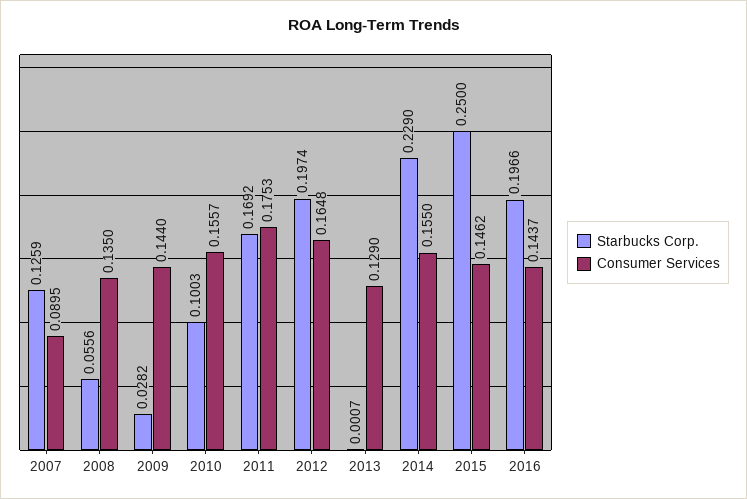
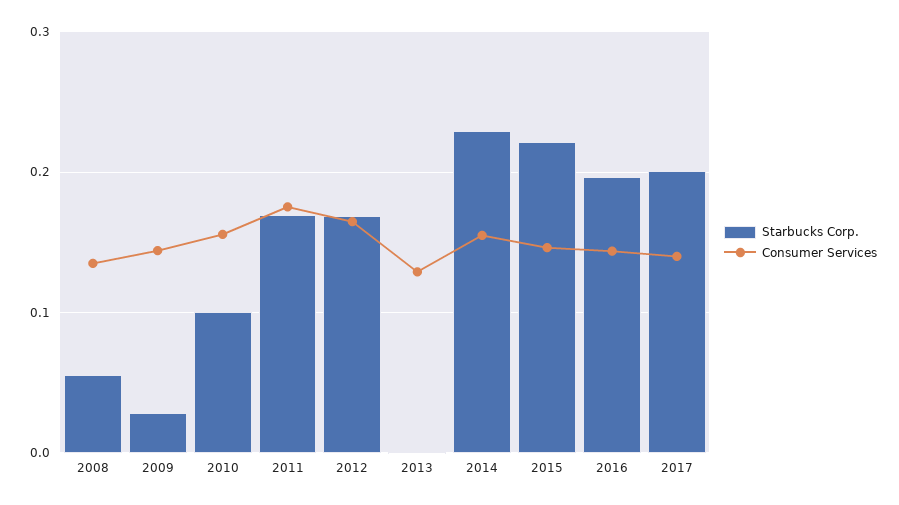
Starbucks Corp., 2007: 0.1259 -> none
Consumer Services, 2007: 0.0895 -> none
Starbucks Corp., 2012: 0.1974 -> 0.17
Starbucks Corp., 2015: 0.25 -> 0.22
Starbucks Corp., 2017: none -> 0.2
Consumer Services, 2017: none -> 0.14

